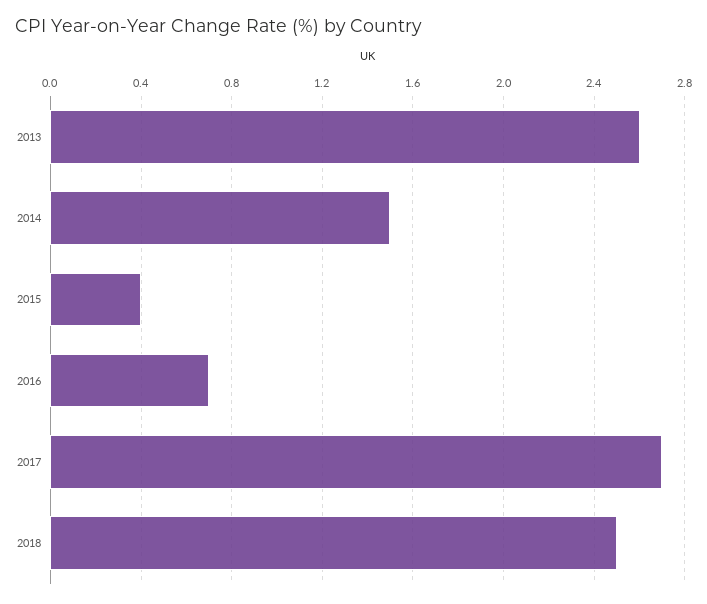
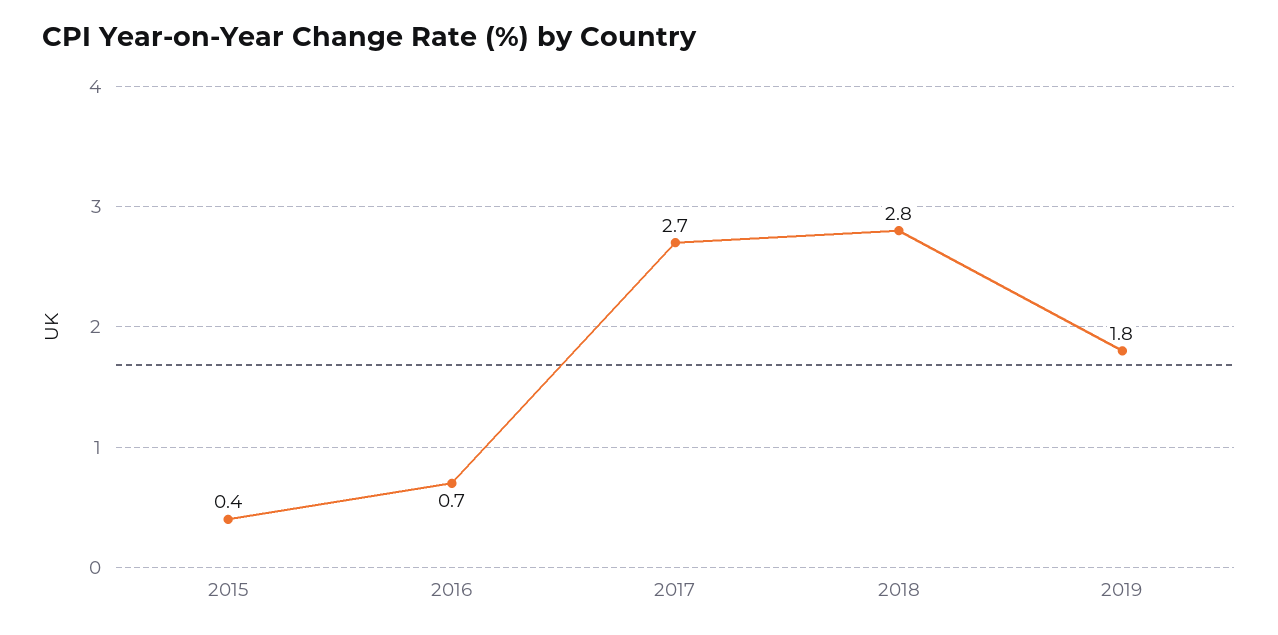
2013: 2.6 -> none
2014: 1.5 -> none
2018: 2.5 -> 2.8
2019: none -> 1.8

